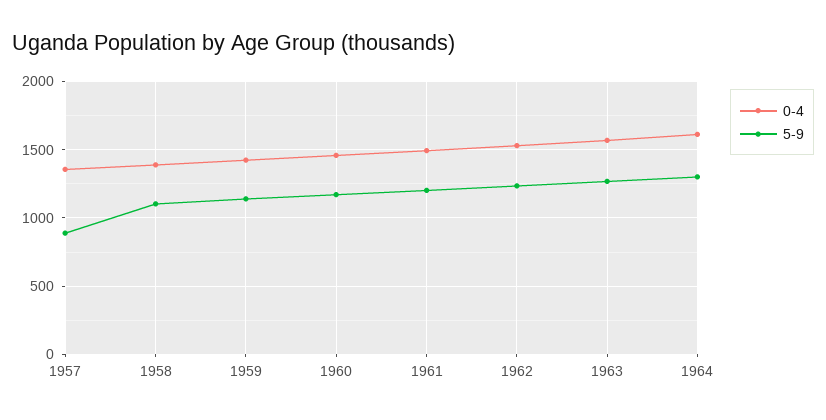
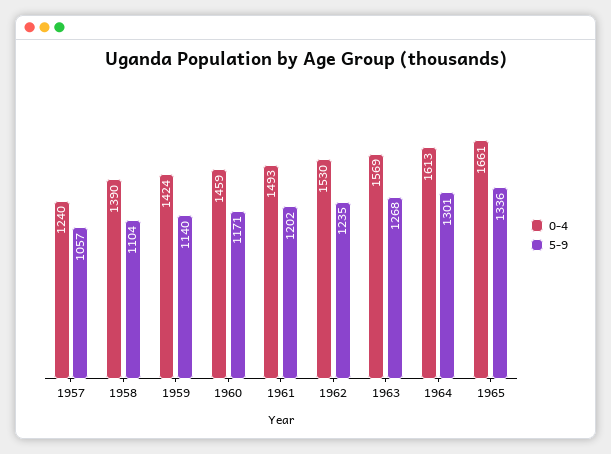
0-4, 1957: 1350 -> 1240
5-9, 1957: 900 -> 1057
0-4, 1965: none -> 1661
5-9, 1965: none -> 1336

